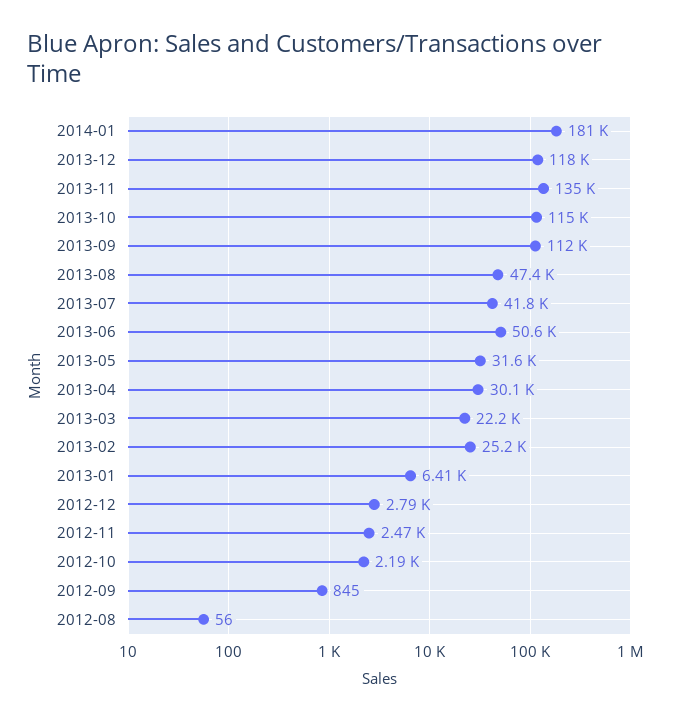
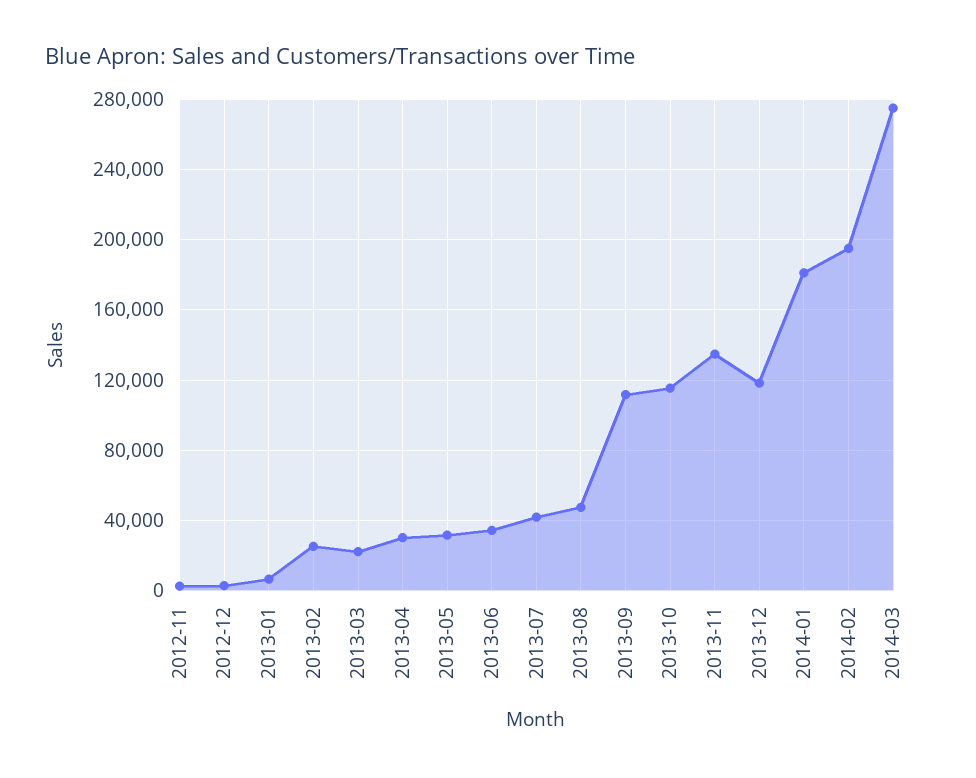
2013-06: 50600 -> 35000
2012-10: 2190 -> none
2012-09: 845 -> none
2012-08: 56 -> none
2014-02: none -> 195000
2014-03: none -> 275000

